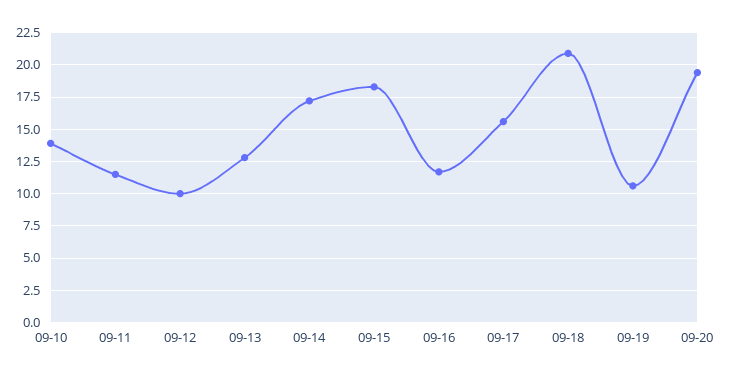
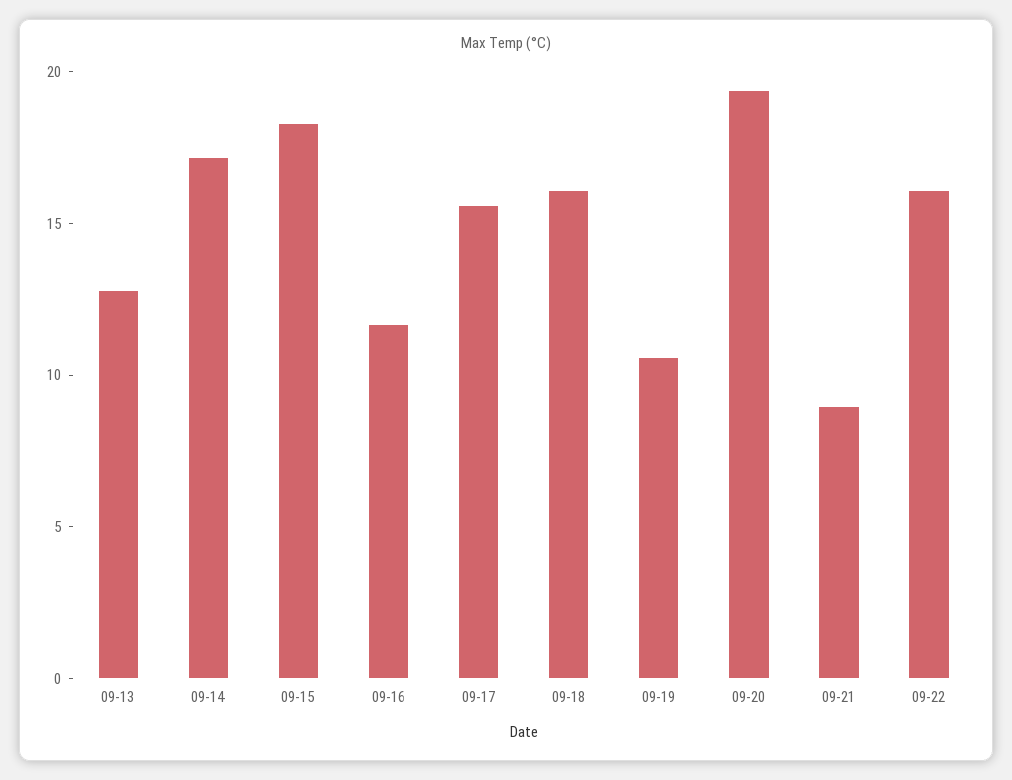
09-10: 14 -> none
09-11: 11.5 -> none
09-12: 10 -> none
09-18: 21 -> 16
09-21: none -> 9
09-22: none -> 16

